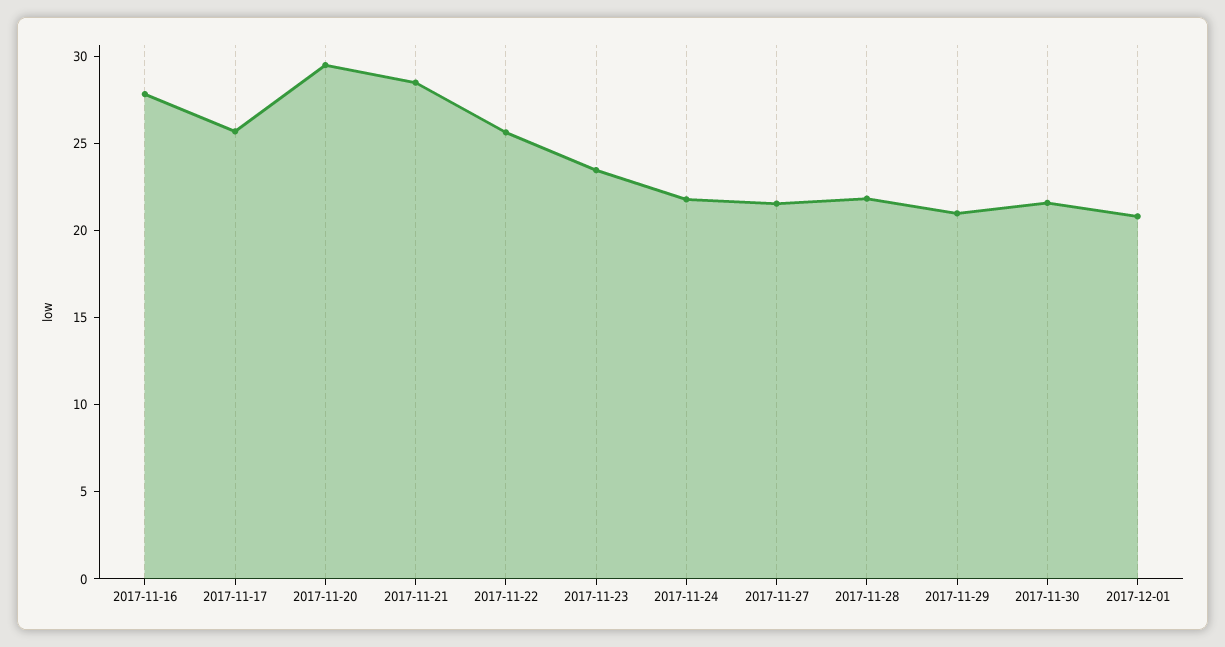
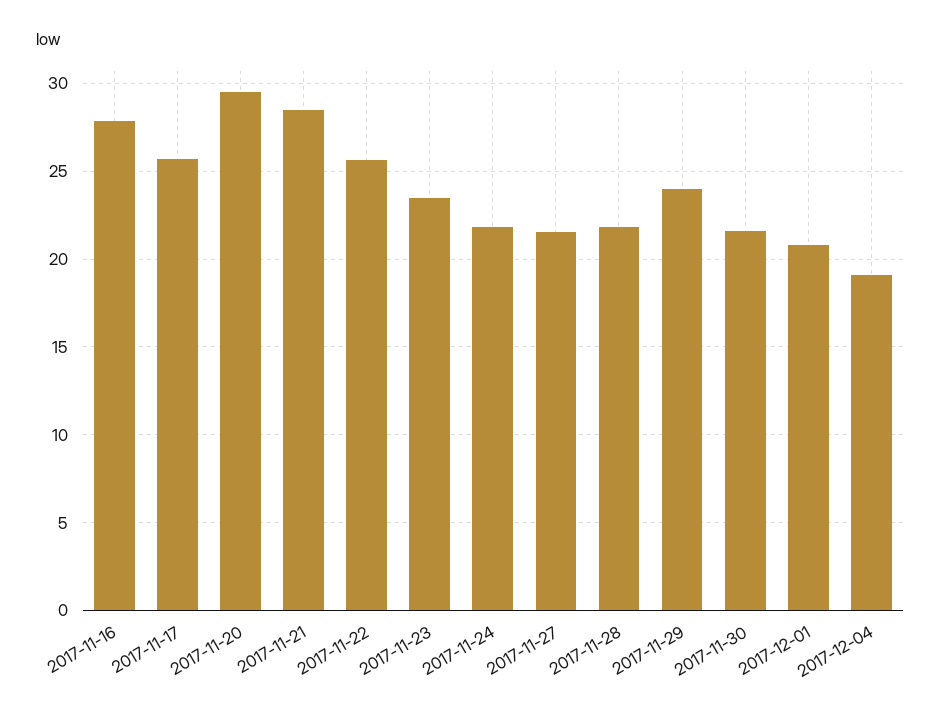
2017-11-29: 21 -> 24
2017-12-04: none -> 19

